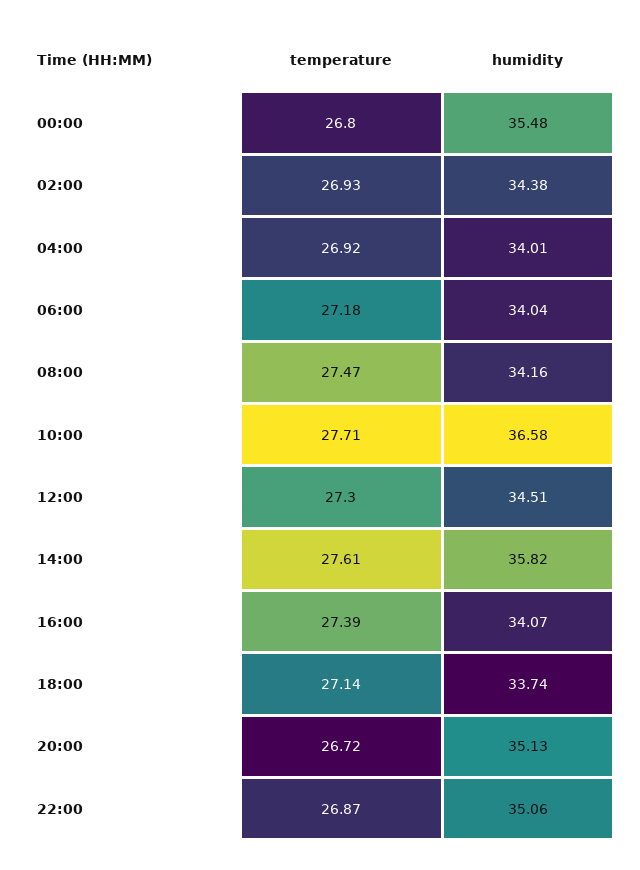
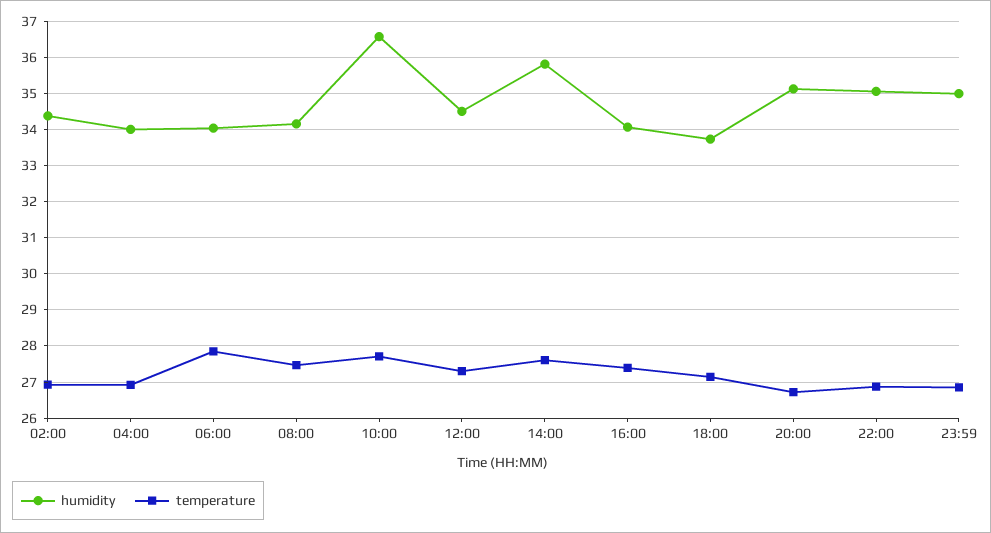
temperature, 00:00: 26.8 -> none
humidity, 00:00: 35.48 -> none
temperature, 06:00: 27.18 -> 27.8
humidity, 23:59: none -> 35
temperature, 23:59: none -> 26.8

